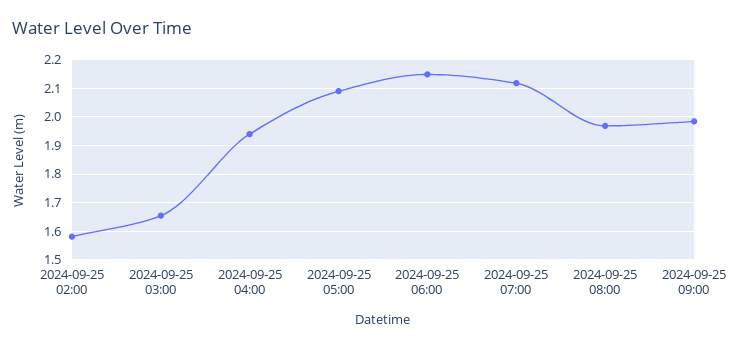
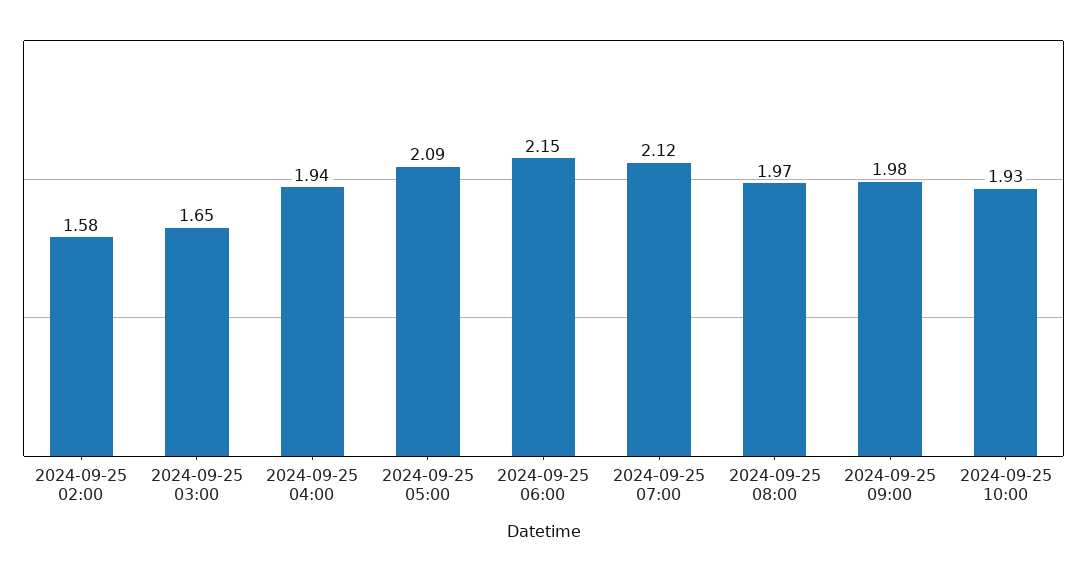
2024-09-25 10:00: none -> 1.93

